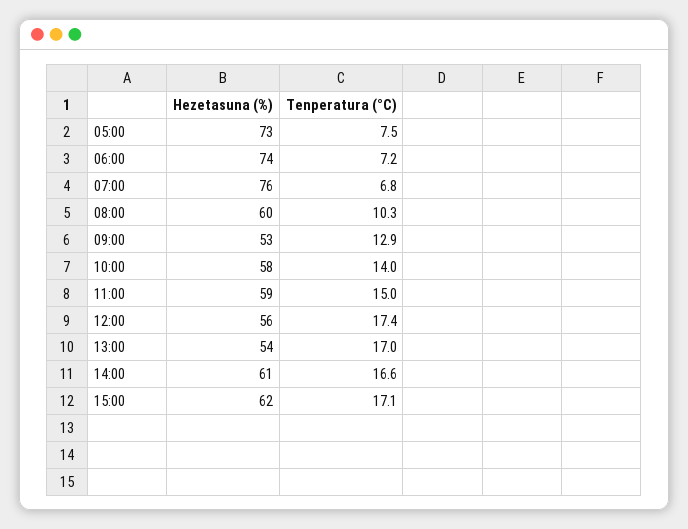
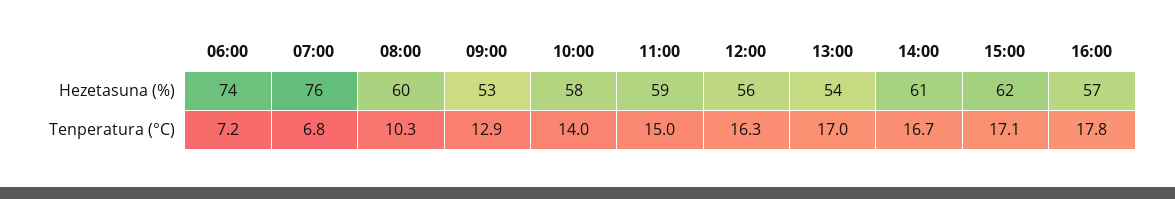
Hezetasuna (%), 05:00: 73 -> none
Tenperatura (°C), 05:00: 7.5 -> none
Tenperatura (°C), 12:00: 17.4 -> 16.3
Tenperatura (°C), 14:00: 16.6 -> 16.7
Hezetasuna (%), 16:00: none -> 57
Tenperatura (°C), 16:00: none -> 17.8

